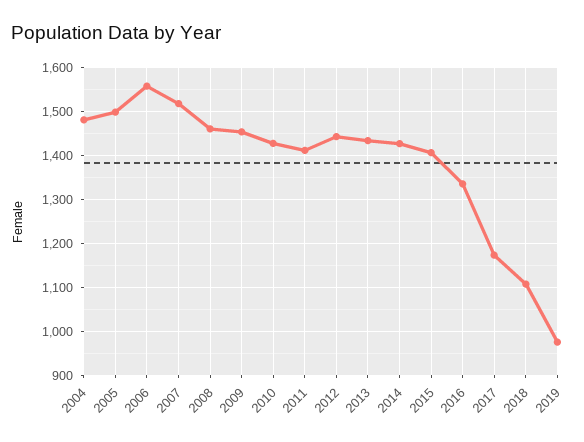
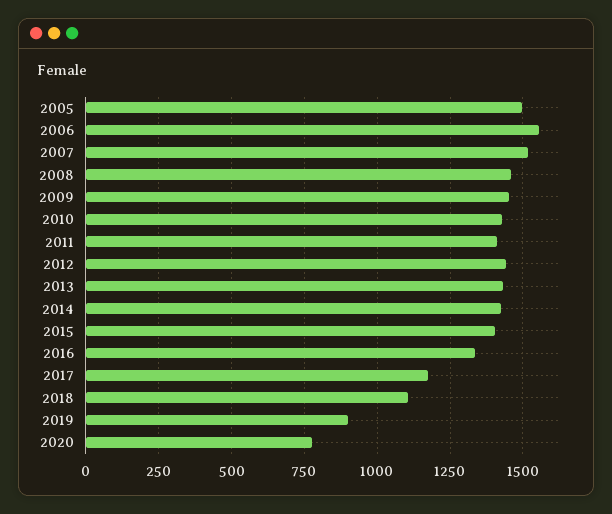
2004: 1480 -> none
2019: 980 -> 900
2020: none -> 775

